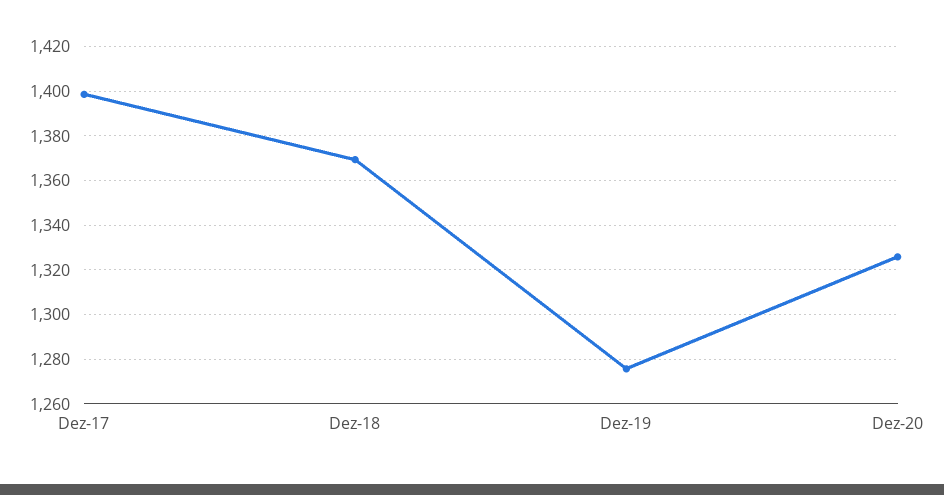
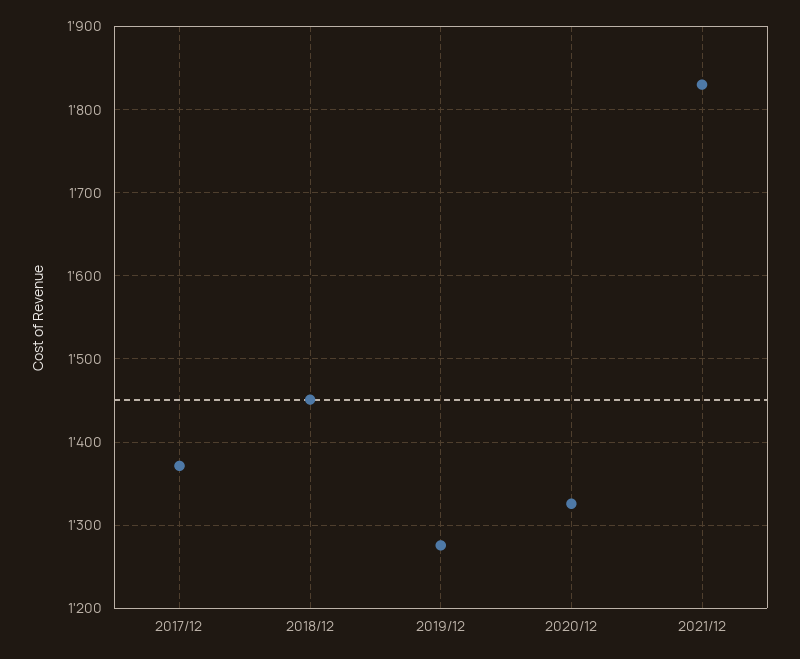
Dez-17: 1400 -> 1370
Dez-18: 1370 -> 1450
2021/12: none -> 1830

